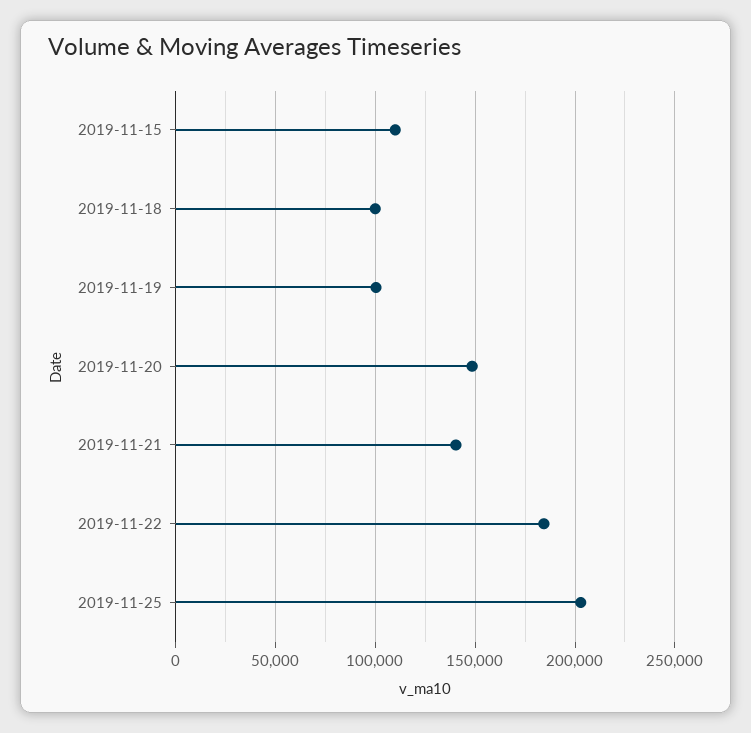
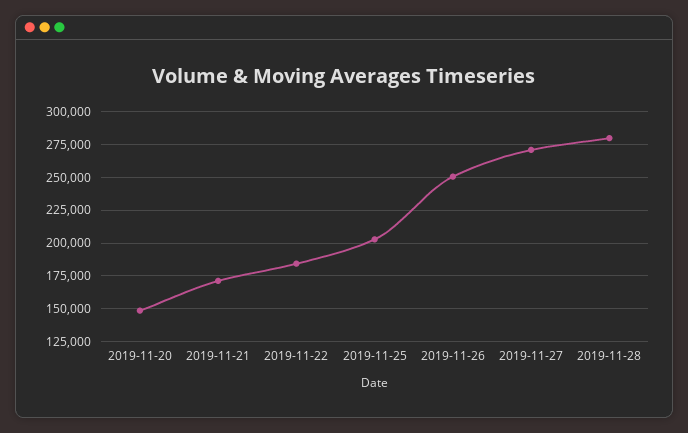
2019-11-15: 110000 -> none
2019-11-18: 100000 -> none
2019-11-19: 100000 -> none
2019-11-21: 140000 -> 170000
2019-11-26: none -> 250000
2019-11-27: none -> 270000
2019-11-28: none -> 280000

